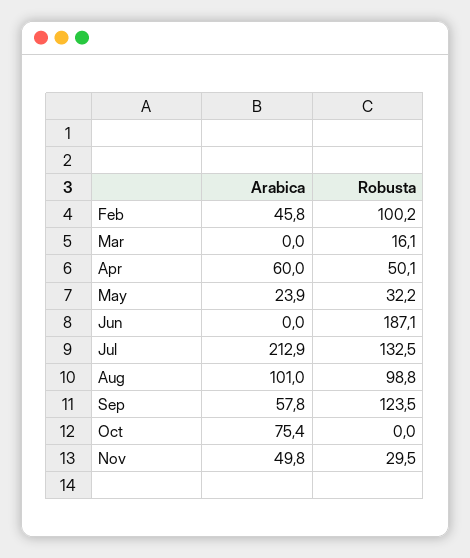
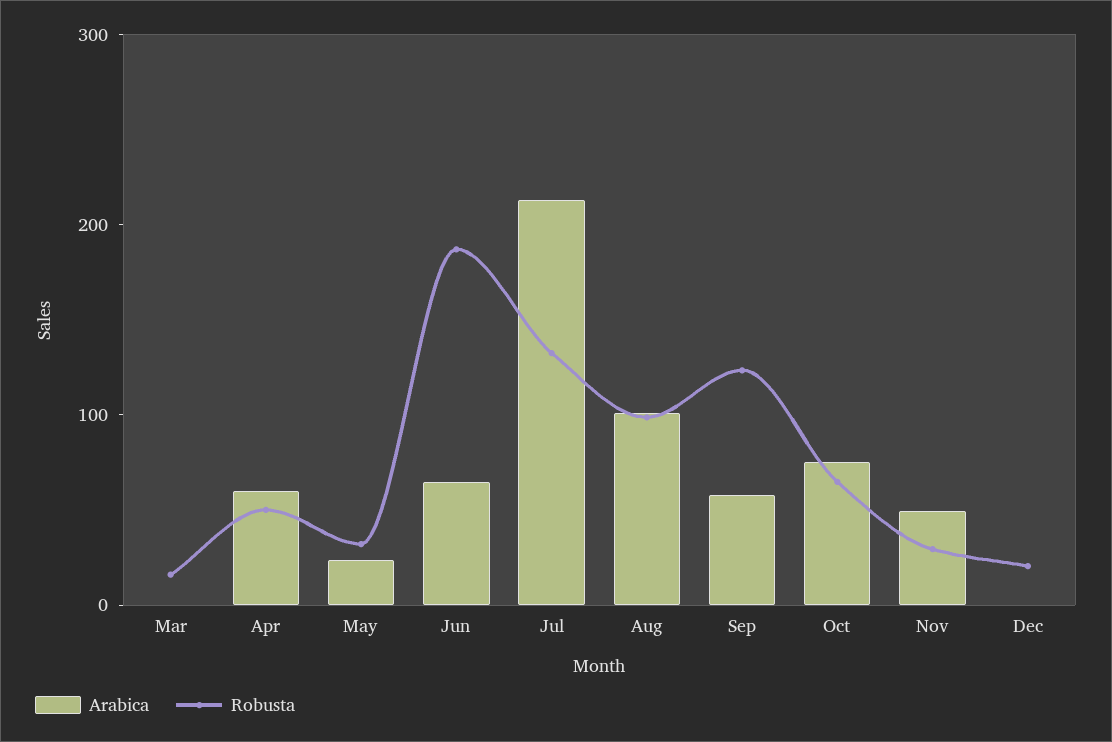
Arabica, Feb: 45.8 -> none
Robusta, Feb: 100.2 -> none
Arabica, Jun: 0 -> 60
Robusta, Oct: 0 -> 60
Arabica, Dec: none -> 0
Robusta, Dec: none -> 20

